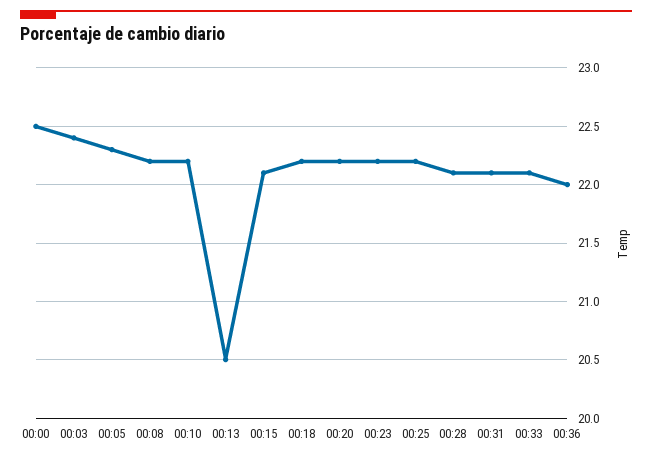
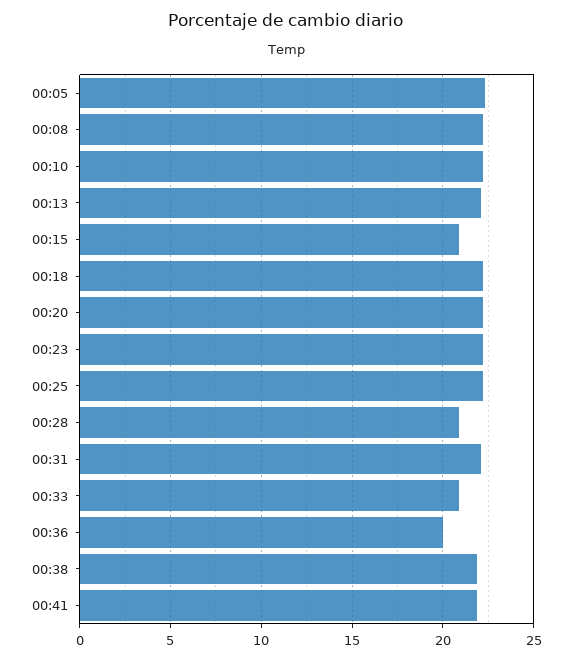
00:00: 22.5 -> none
00:03: 22.4 -> none
00:13: 20.5 -> 22
00:15: 22.1 -> 21
00:28: 22.1 -> 21
00:33: 22.1 -> 21
00:36: 22 -> 20
00:38: none -> 22
00:41: none -> 22

